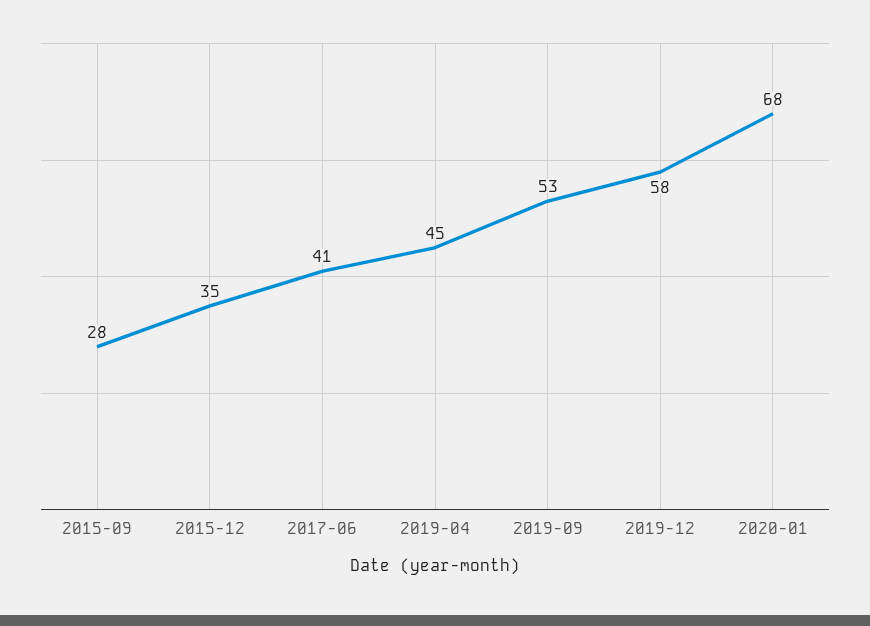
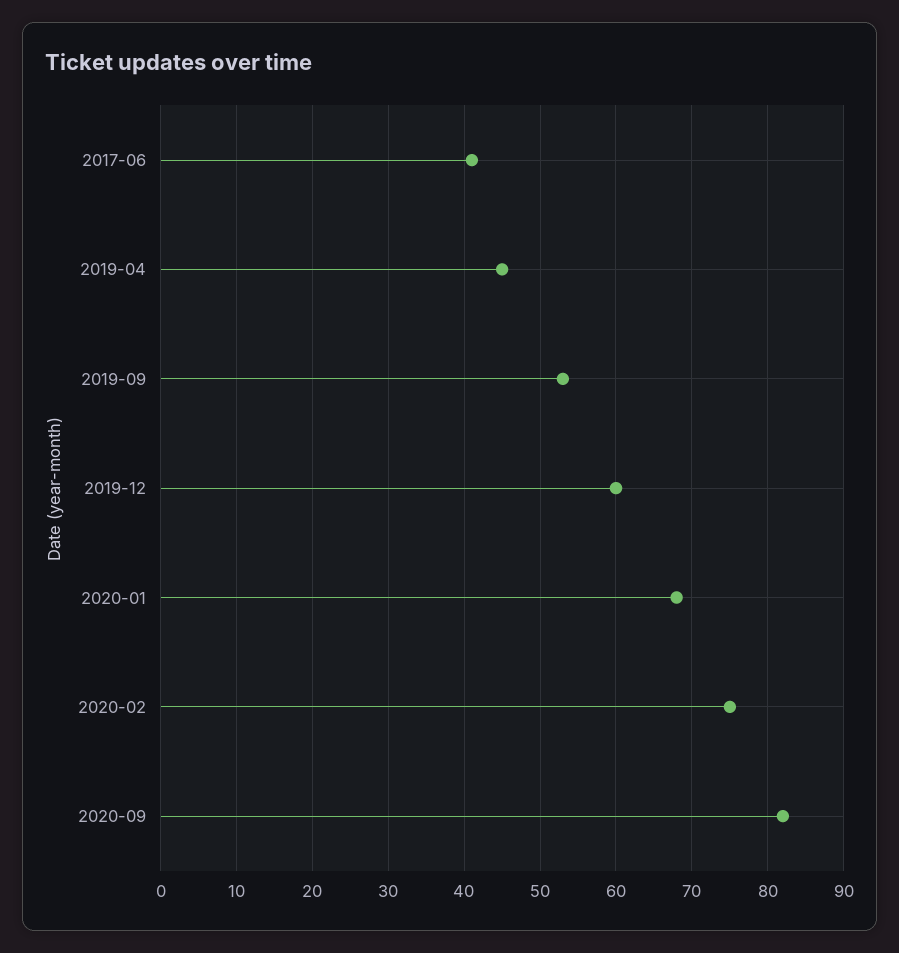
2015-09: 28 -> none
2015-12: 35 -> none
2019-12: 58 -> 60
2020-02: none -> 75
2020-09: none -> 82

